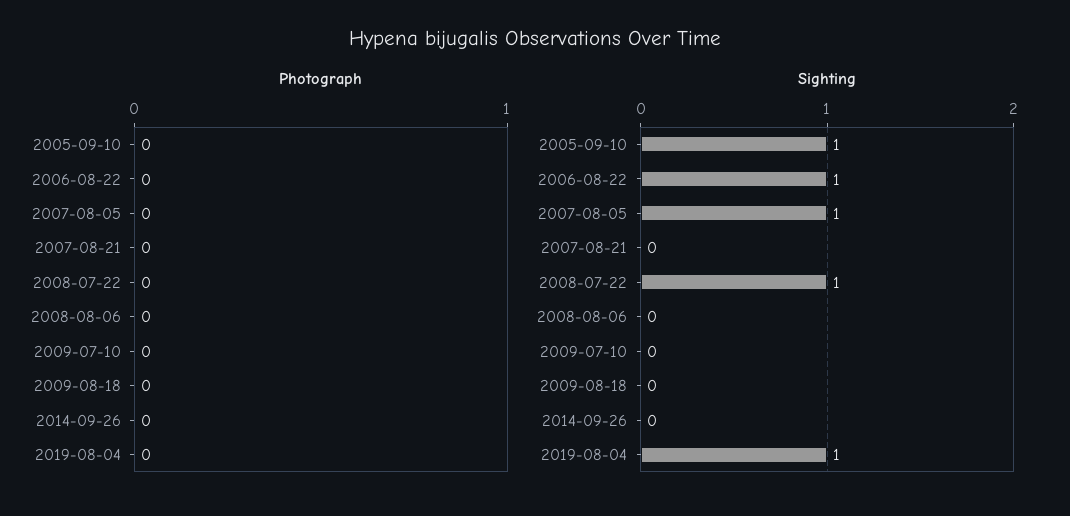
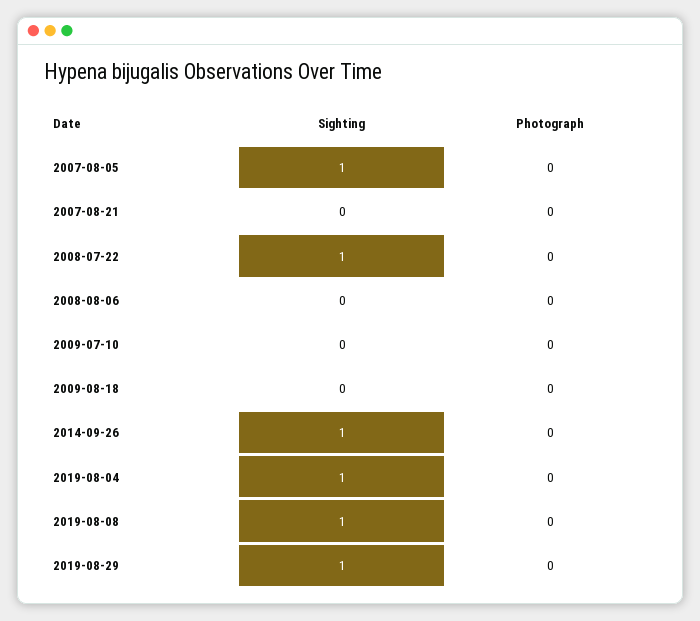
Photograph, 2005-09-10: 0 -> none
Photograph, 2006-08-22: 0 -> none
Sighting, 2005-09-10: 1 -> none
Sighting, 2006-08-22: 1 -> none
Sighting, 2014-09-26: 0 -> 1
Sighting, 2019-08-08: none -> 1
Photograph, 2019-08-08: none -> 0
Sighting, 2019-08-29: none -> 1
Photograph, 2019-08-29: none -> 0

